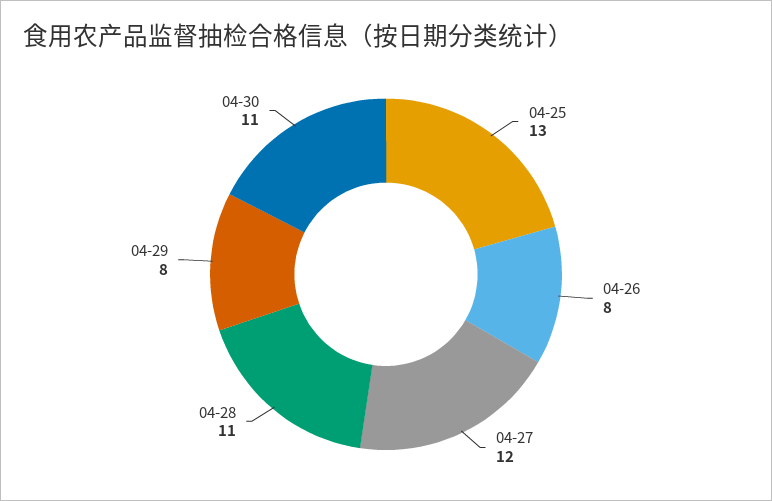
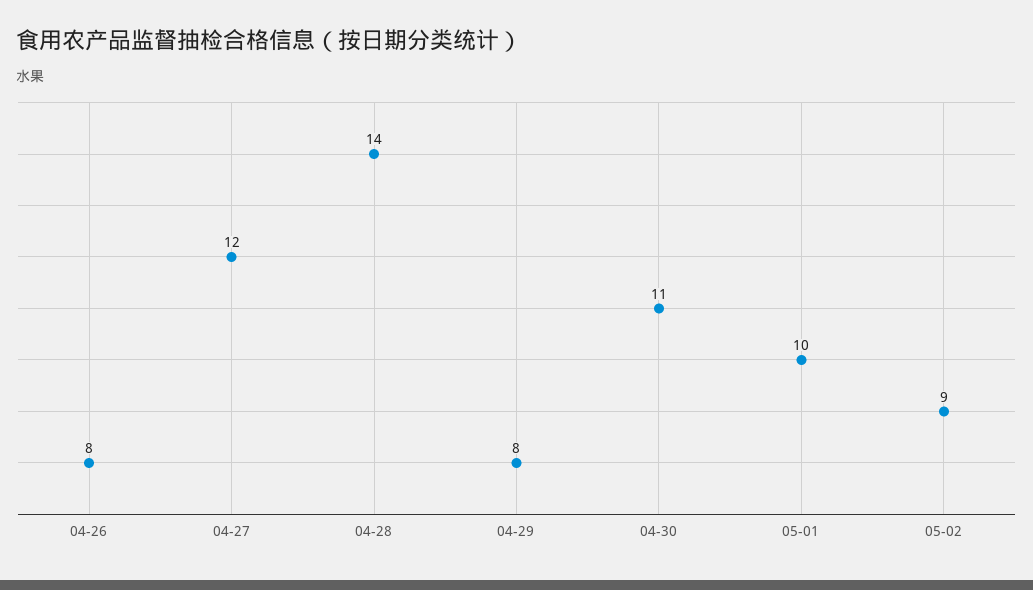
04-25: 13 -> none
04-28: 11 -> 14
05-01: none -> 10
05-02: none -> 9

